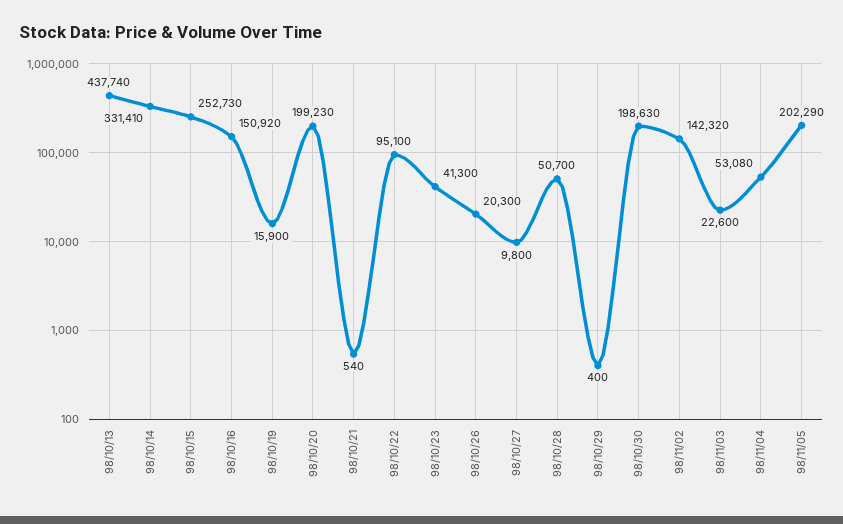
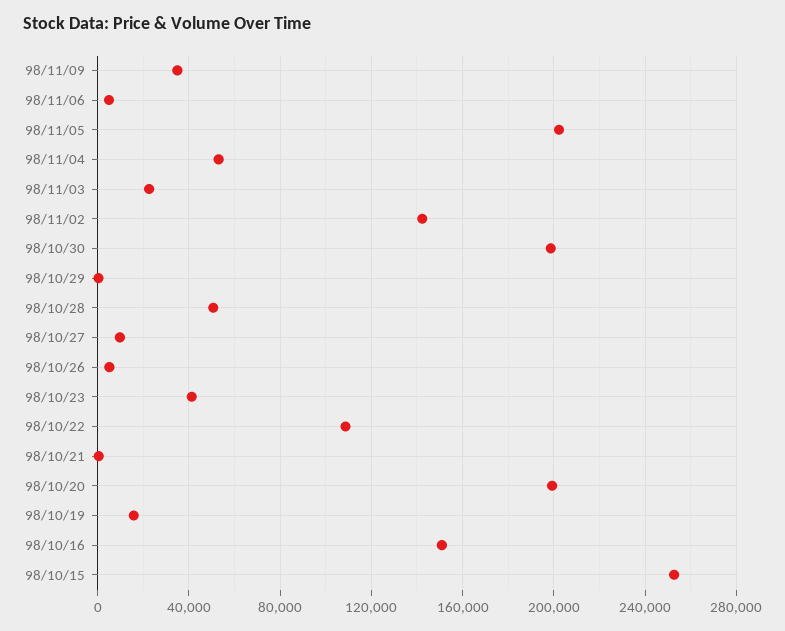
98/10/13: 437740 -> none
98/10/14: 331410 -> none
98/10/22: 95100 -> 110000
98/10/26: 20300 -> 5000
98/11/09: none -> 35000
98/11/06: none -> 5000

